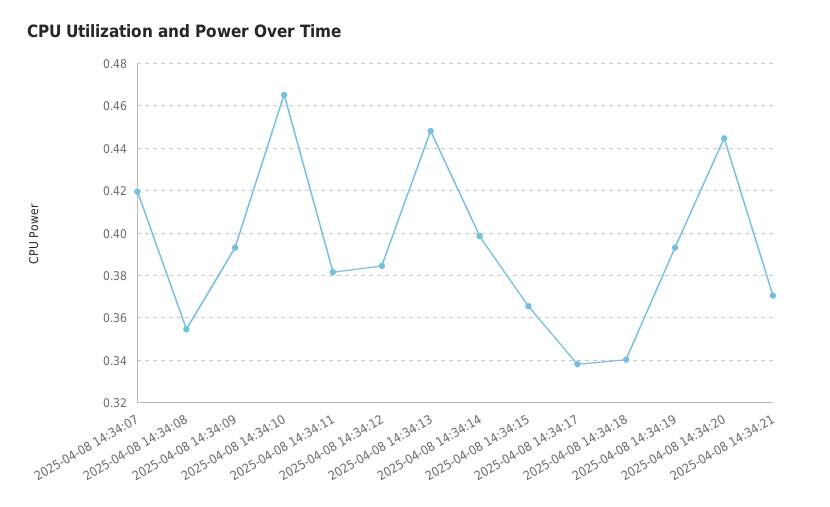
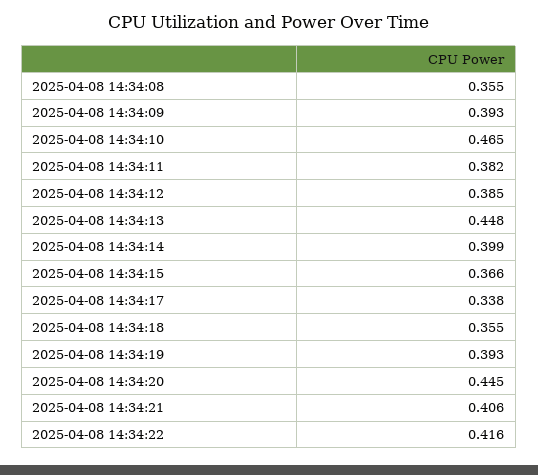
2025-04-08 14:34:07: 0.42 -> none
2025-04-08 14:34:18: 0.34 -> 0.355
2025-04-08 14:34:21: 0.37 -> 0.406
2025-04-08 14:34:22: none -> 0.416

